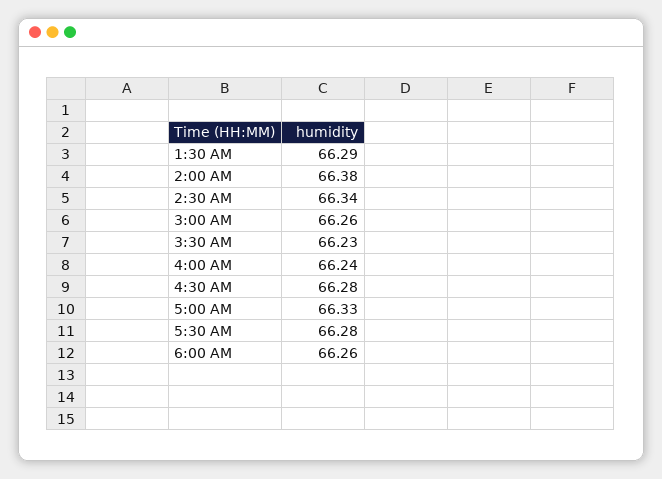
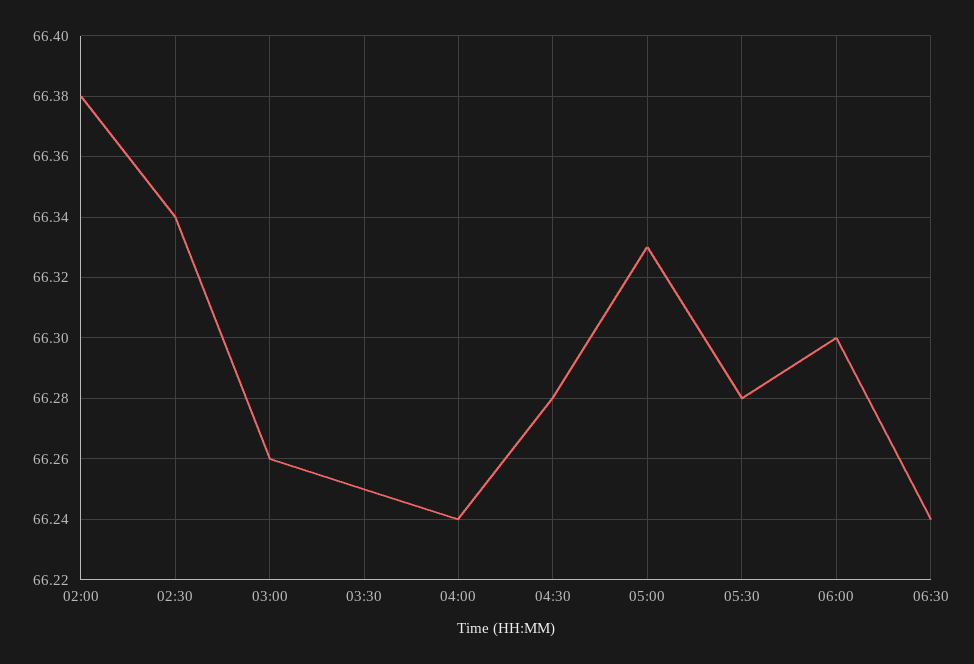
1:30 AM: 66.29 -> none
3:30 AM: 66.23 -> 66.25
6:00 AM: 66.26 -> 66.3
06:30: none -> 66.24

